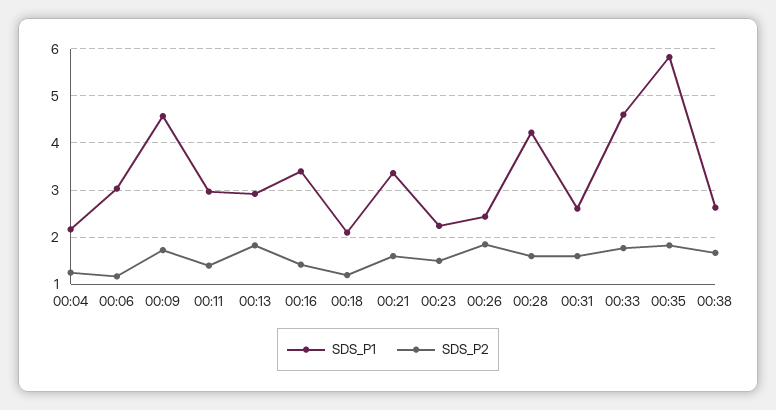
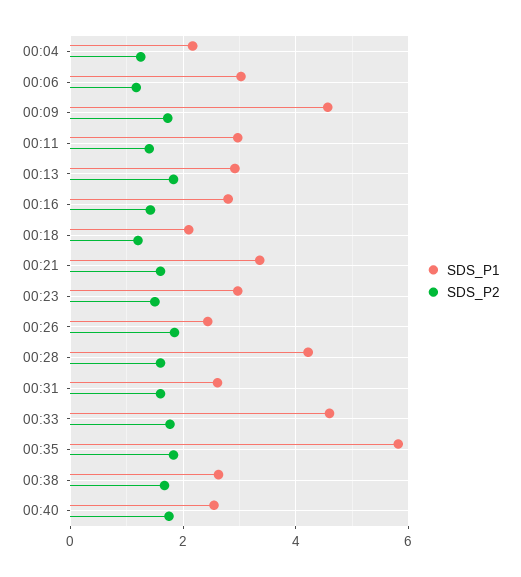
SDS_P1, 00:16: 3.4 -> 2.8
SDS_P1, 00:23: 2.2 -> 3
SDS_P1, 00:40: none -> 2.6
SDS_P2, 00:40: none -> 1.8

